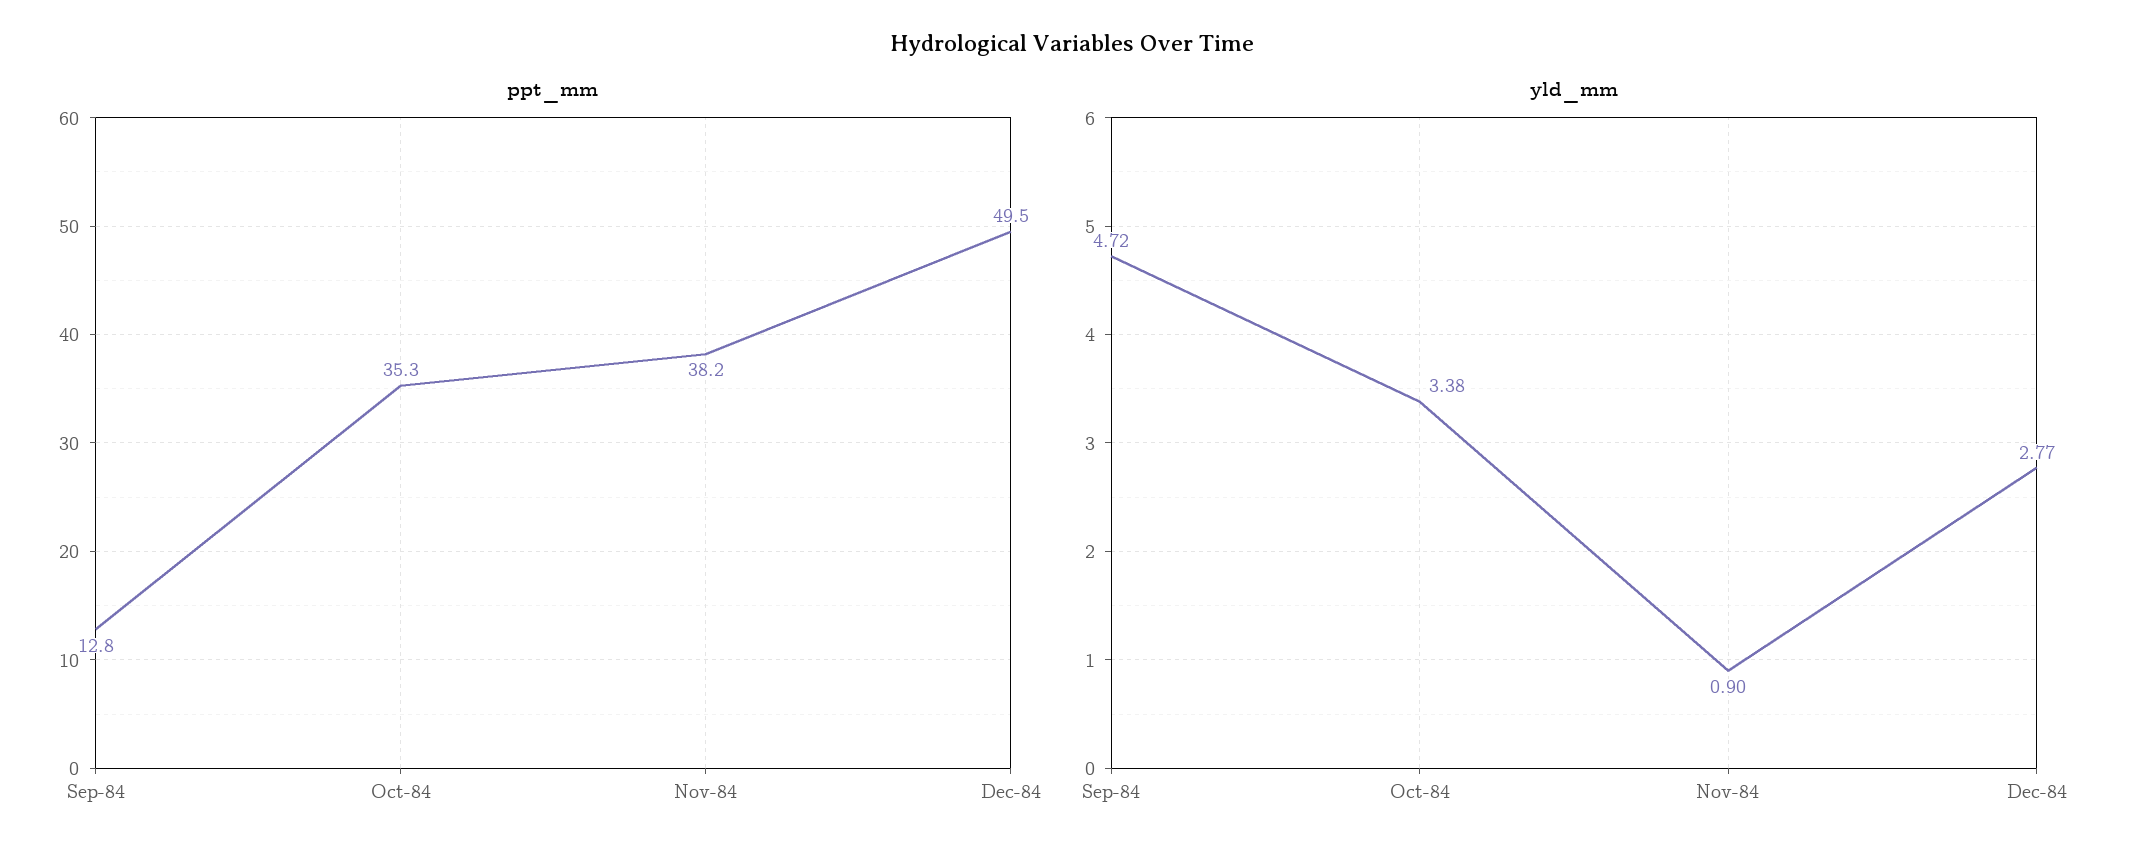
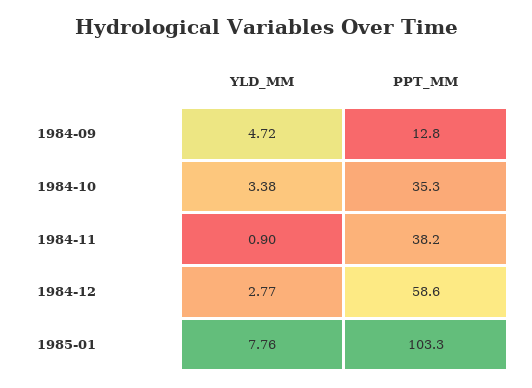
ppt_mm, Dec-84: 49.5 -> 58.6
yld_mm, 1985-01: none -> 7.76
ppt_mm, 1985-01: none -> 103.3

